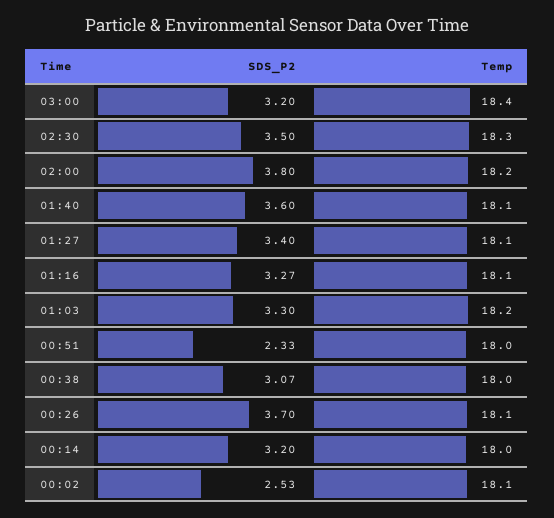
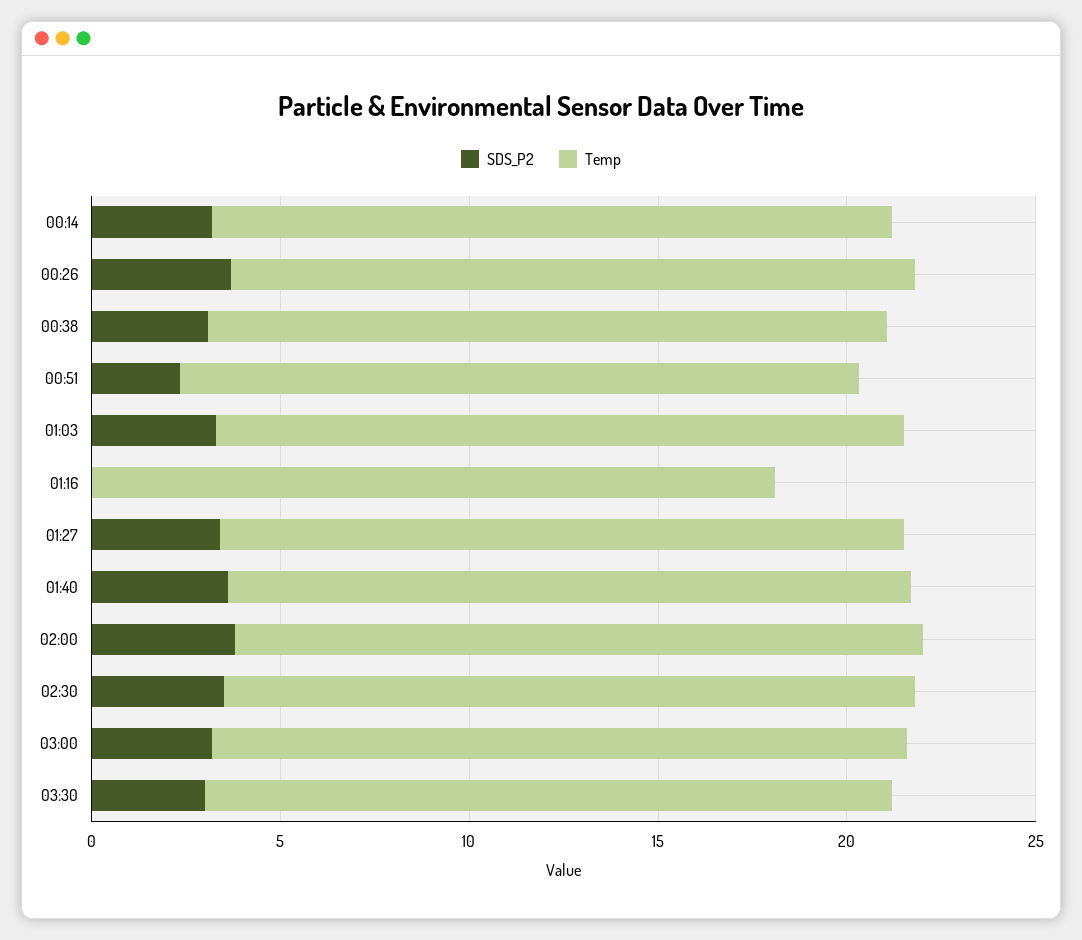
SDS_P2, 01:16: 3.27 -> 0
SDS_P2, 00:02: 2.53 -> none
Temp, 00:02: 18.1 -> none
SDS_P2, 03:30: none -> 3
Temp, 03:30: none -> 18

